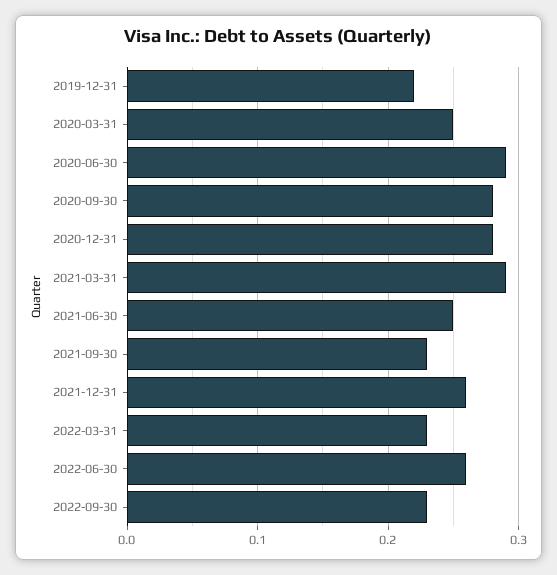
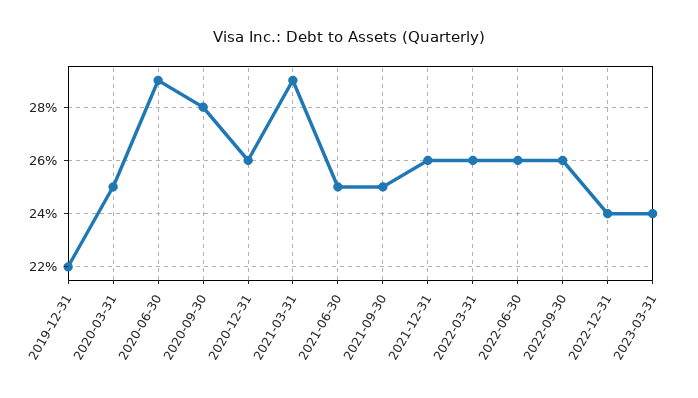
2020-12-31: 0.28 -> 0.26
2021-09-30: 0.23 -> 0.25
2022-03-31: 0.23 -> 0.26
2022-09-30: 0.23 -> 0.26
2022-12-31: none -> 0.24
2023-03-31: none -> 0.24

